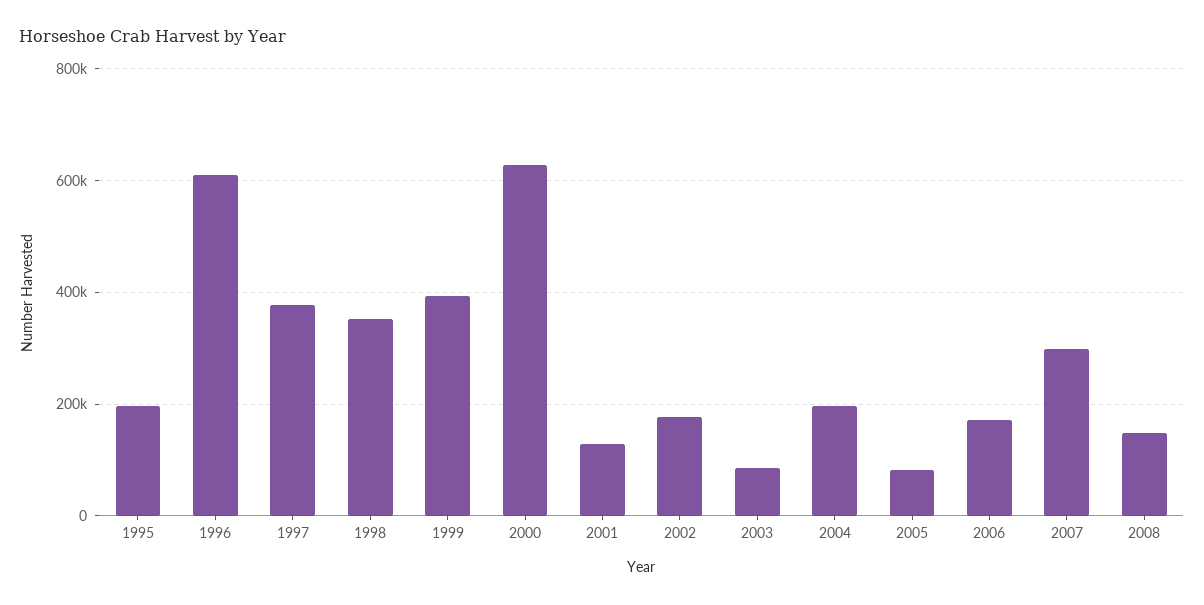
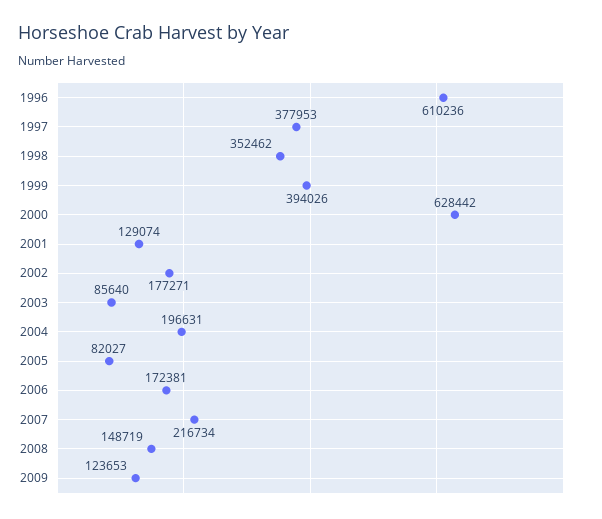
1995: 200000 -> none
2007: 300000 -> 216734
2009: none -> 123653

